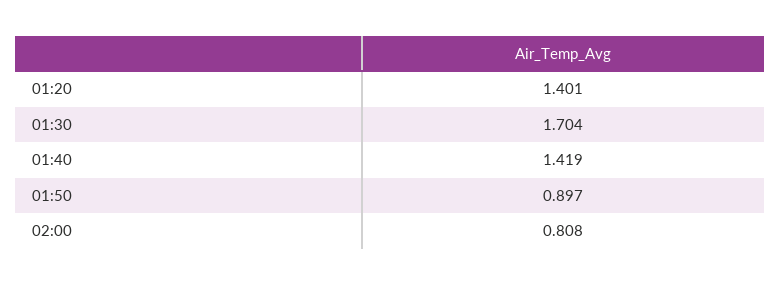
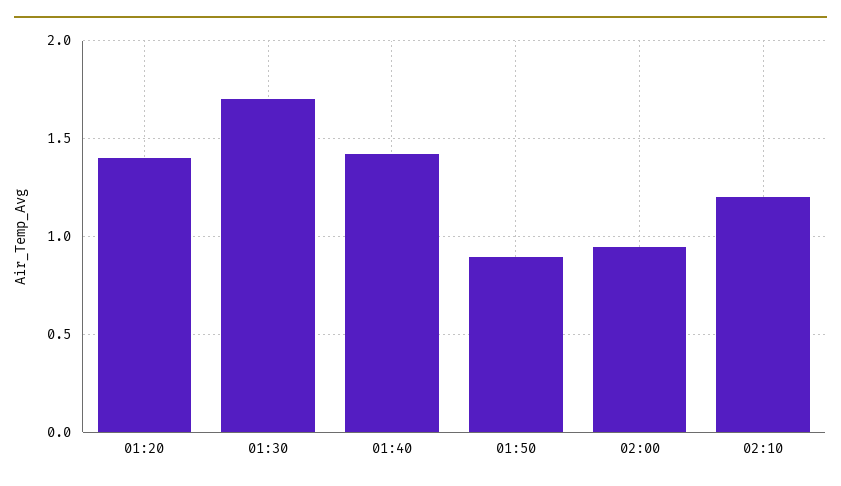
02:00: 0.808 -> 0.95
02:10: none -> 1.2

